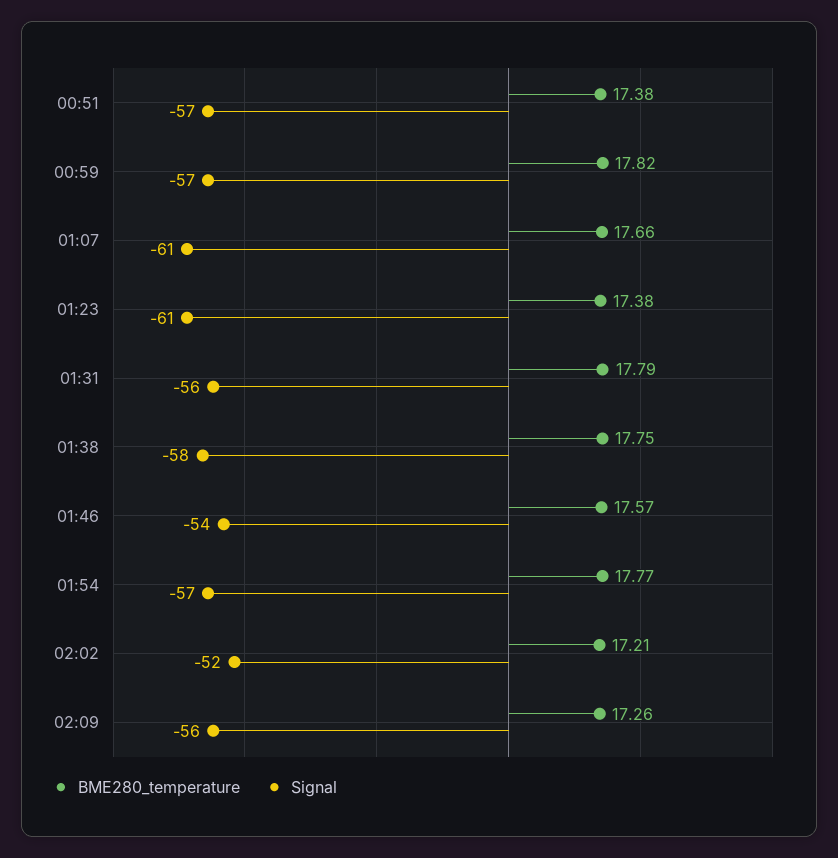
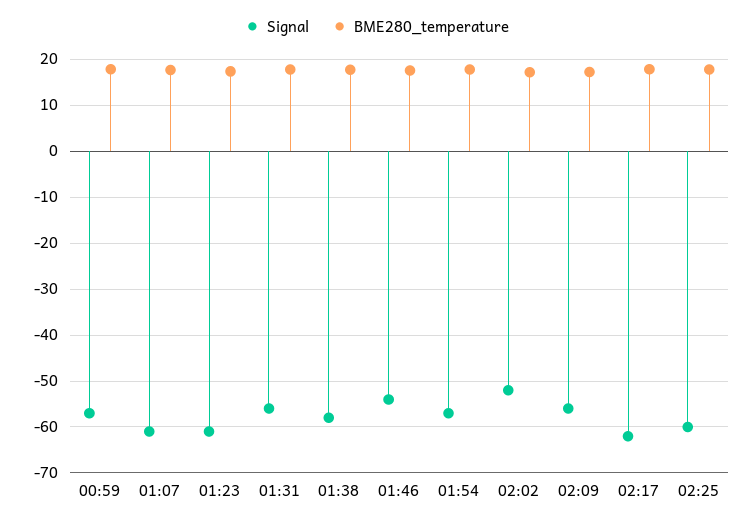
BME280_temperature, 00:51: 17.38 -> none
Signal, 00:51: -57 -> none
Signal, 02:17: none -> -62
BME280_temperature, 02:17: none -> 18
Signal, 02:25: none -> -60
BME280_temperature, 02:25: none -> 18

